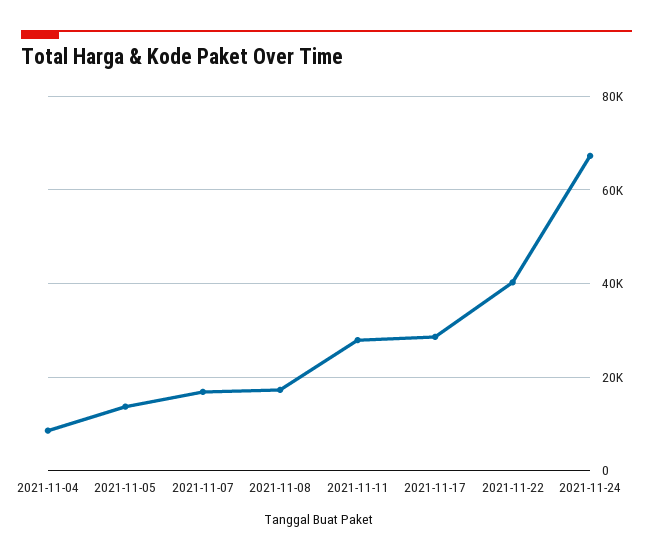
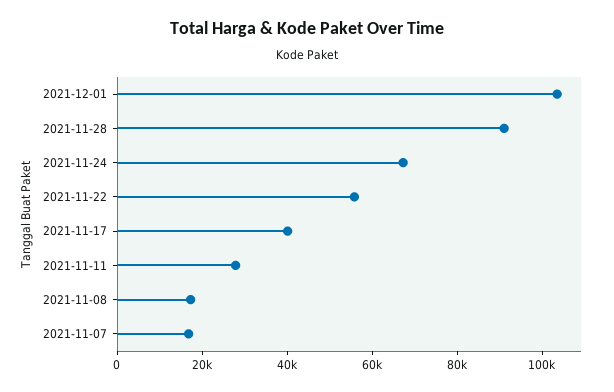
2021-11-04: 8000 -> none
2021-11-05: 14000 -> none
2021-11-17: 28000 -> 40000
2021-11-22: 40000 -> 55000
2021-12-01: none -> 105000
2021-11-28: none -> 90000

